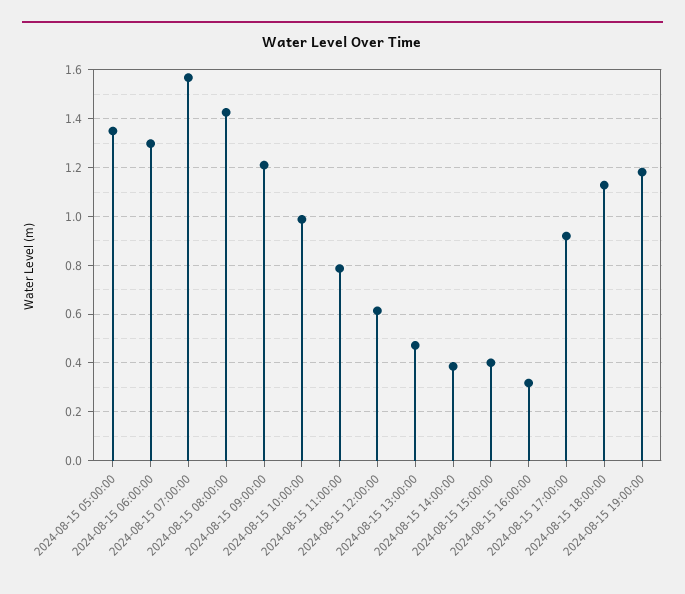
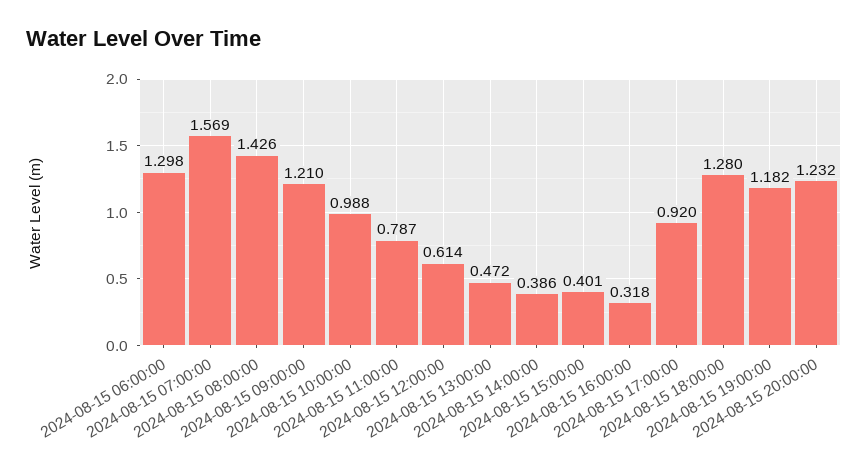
2024-08-15 05:00:00: 1.35 -> none
2024-08-15 18:00:00: 1.125 -> 1.28
2024-08-15 20:00:00: none -> 1.232

